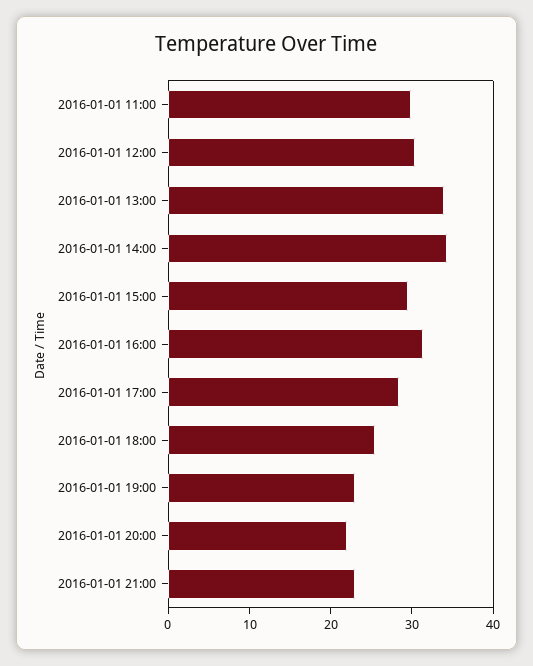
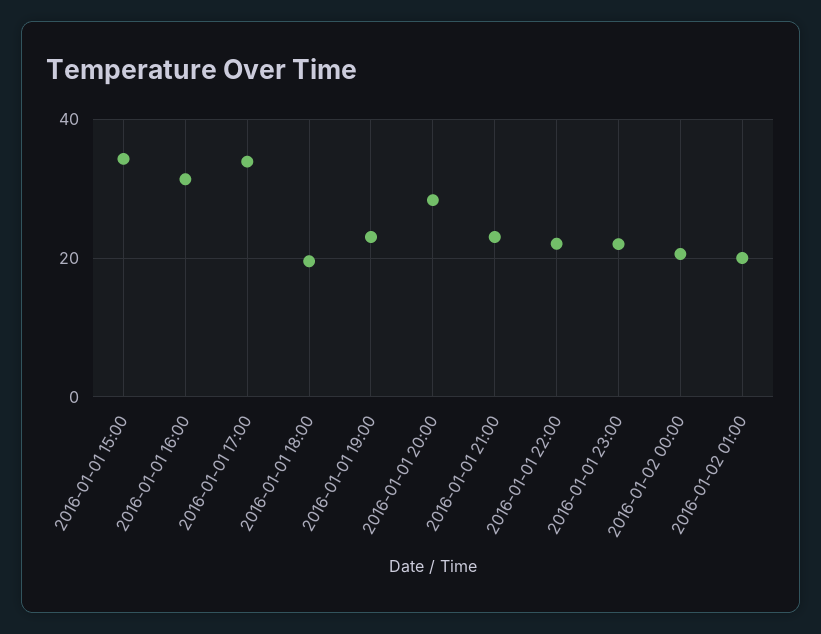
2016-01-01 11:00: 30 -> none
2016-01-01 12:00: 30 -> none
2016-01-01 13:00: 34 -> none
2016-01-01 14:00: 34 -> none
2016-01-01 15:00: 30 -> 34
2016-01-01 17:00: 28 -> 34
2016-01-01 18:00: 26 -> 20
2016-01-01 20:00: 22 -> 28
2016-01-01 22:00: none -> 22
2016-01-01 23:00: none -> 22
2016-01-02 00:00: none -> 20
2016-01-02 01:00: none -> 20

